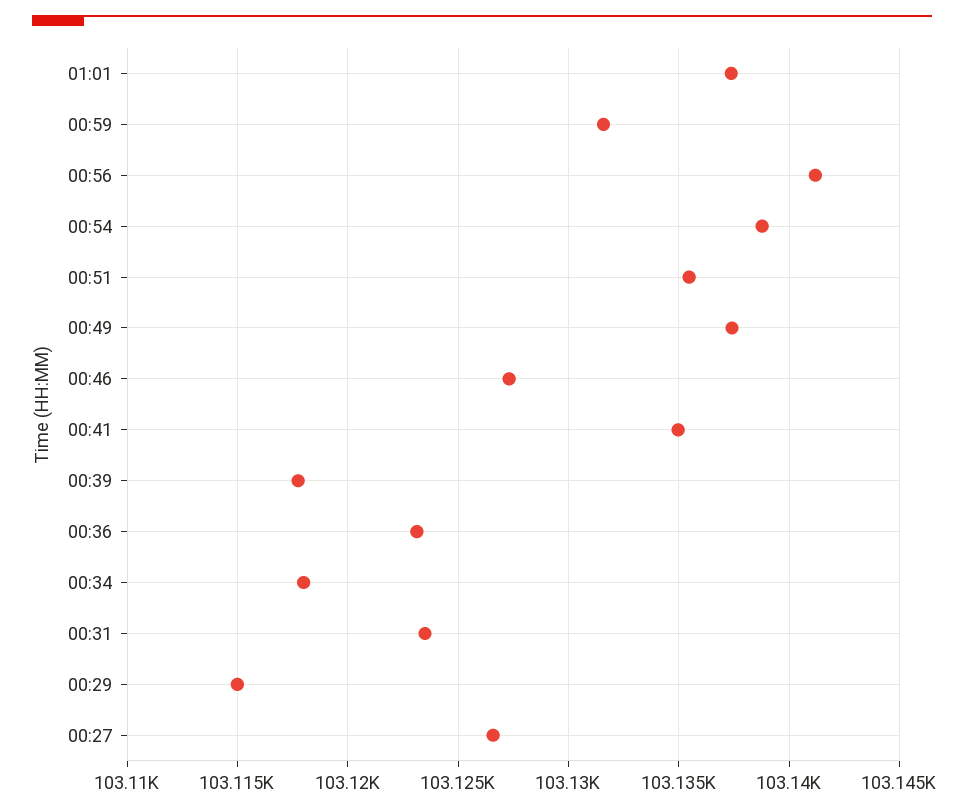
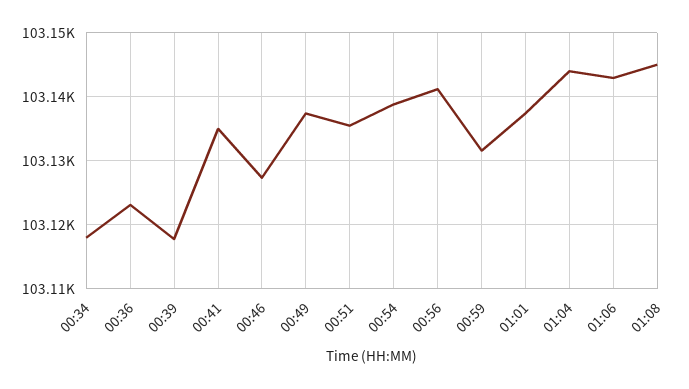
00:31: 103123.5 -> none
00:29: 103115 -> none
00:27: 103126.5 -> none
01:04: none -> 103144
01:06: none -> 103143
01:08: none -> 103145

